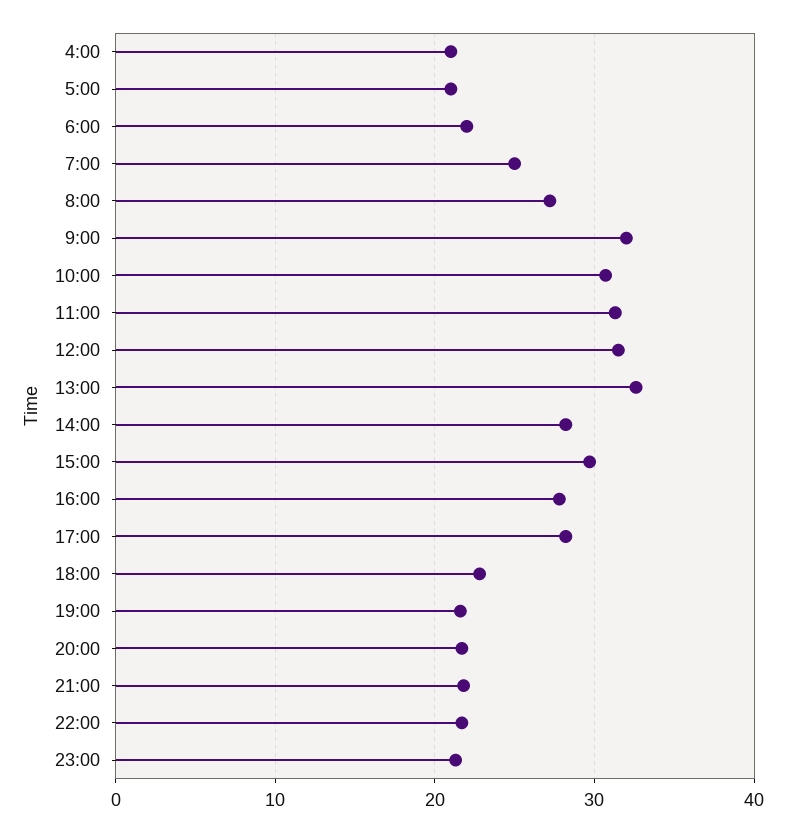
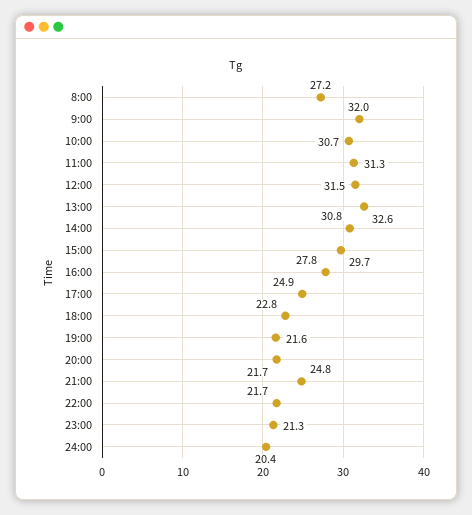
4:00: 21 -> none
5:00: 21 -> none
6:00: 22 -> none
7:00: 25 -> none
14:00: 28 -> 30.8
17:00: 28 -> 24.9
21:00: 22 -> 24.8
24:00: none -> 20.4

